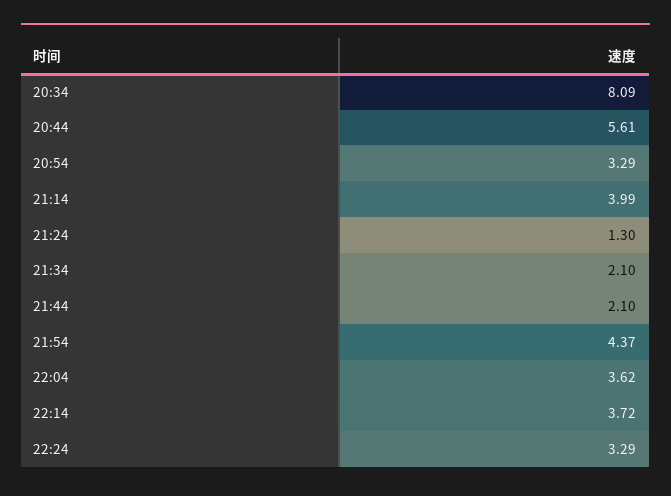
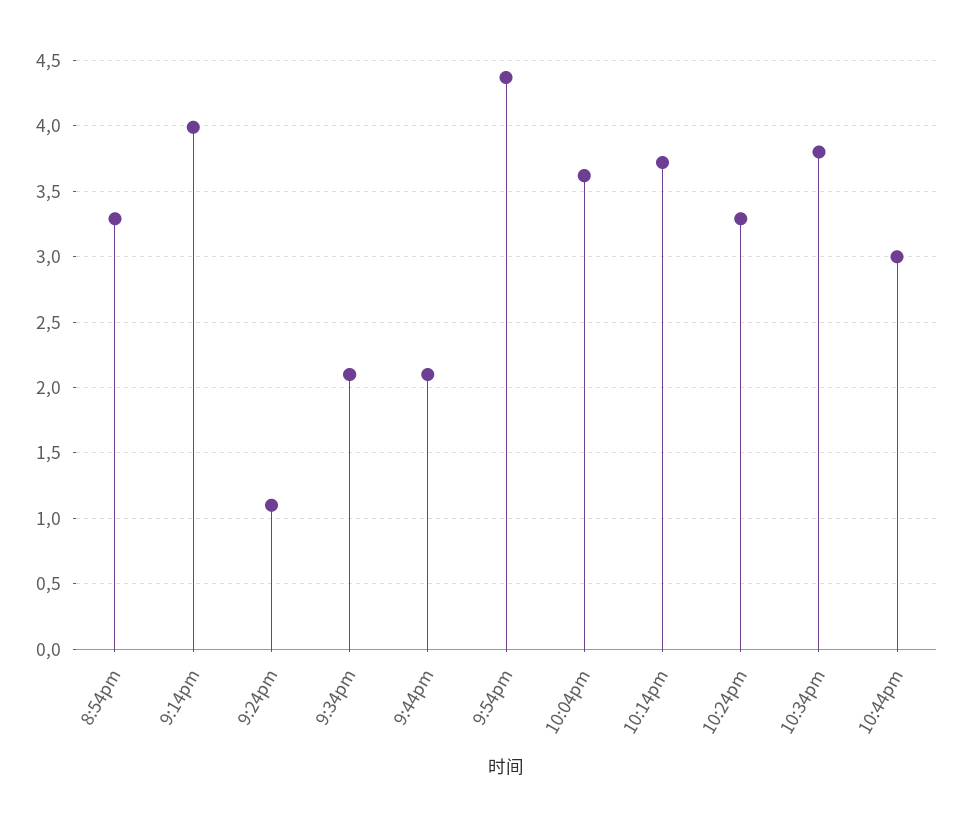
20:34: 8.09 -> none
20:44: 5.61 -> none
21:24: 1.3 -> 1.1
10:34pm: none -> 3.8
10:44pm: none -> 3

